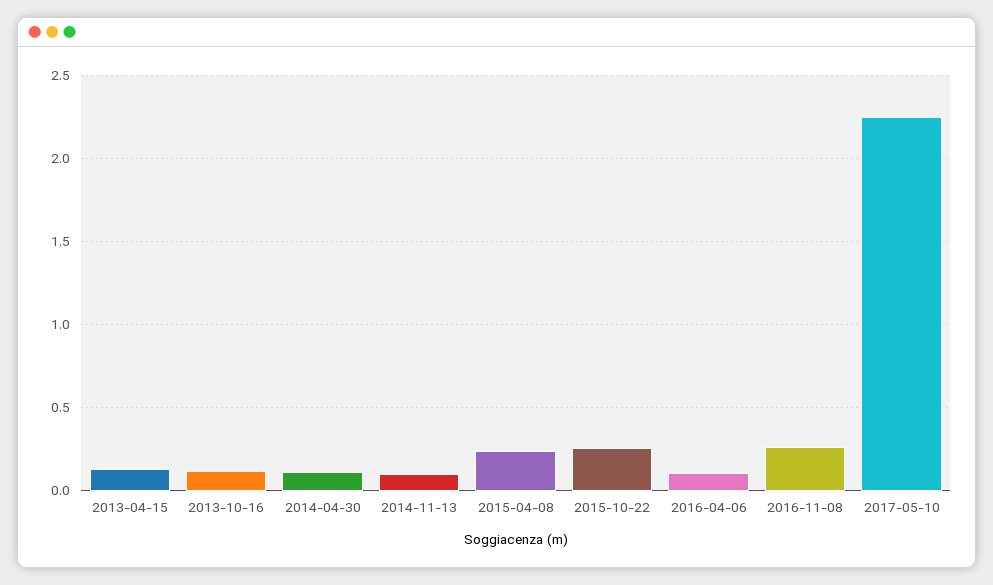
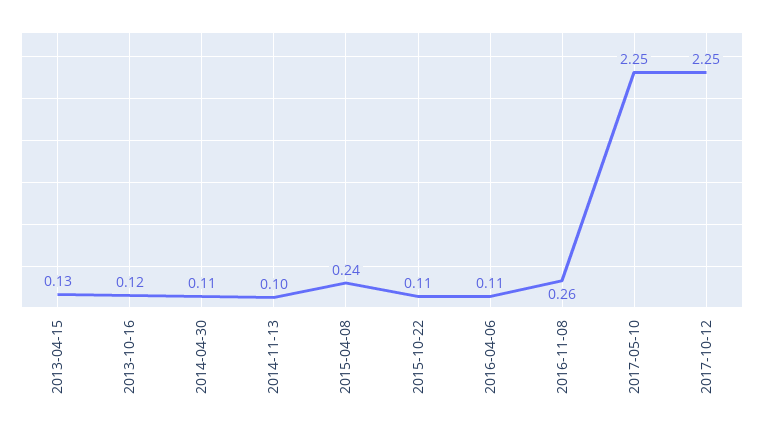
2015-10-22: 0.25 -> 0.11
2017-10-12: none -> 2.25

